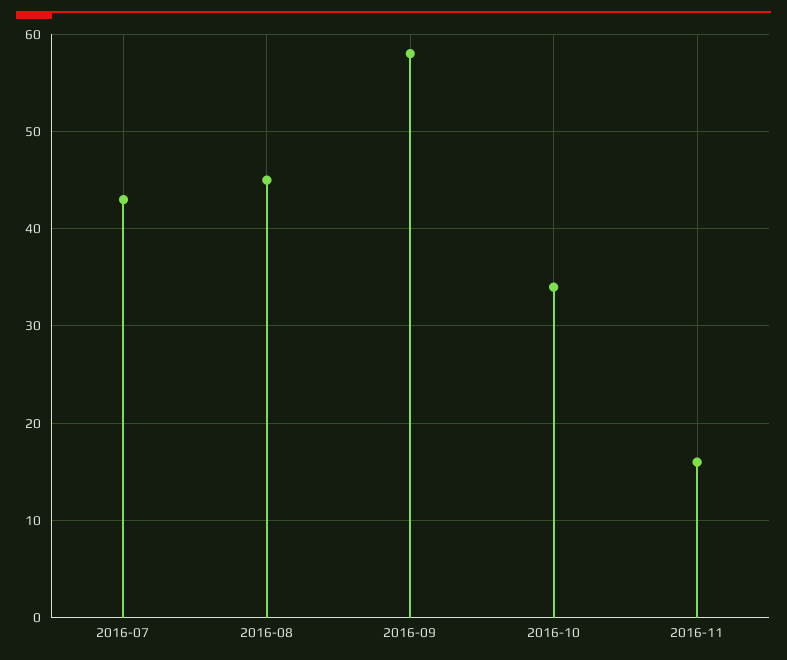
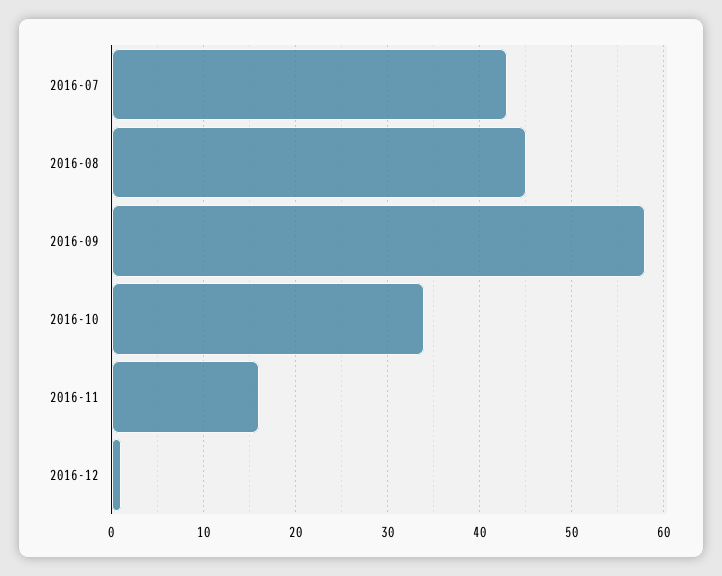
2016-12: none -> 1

